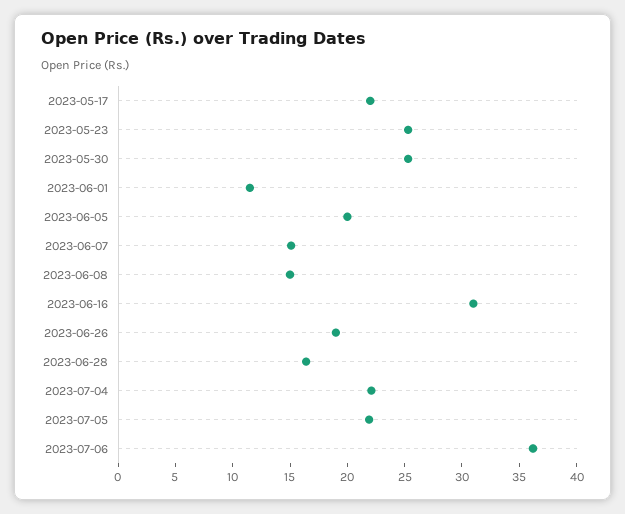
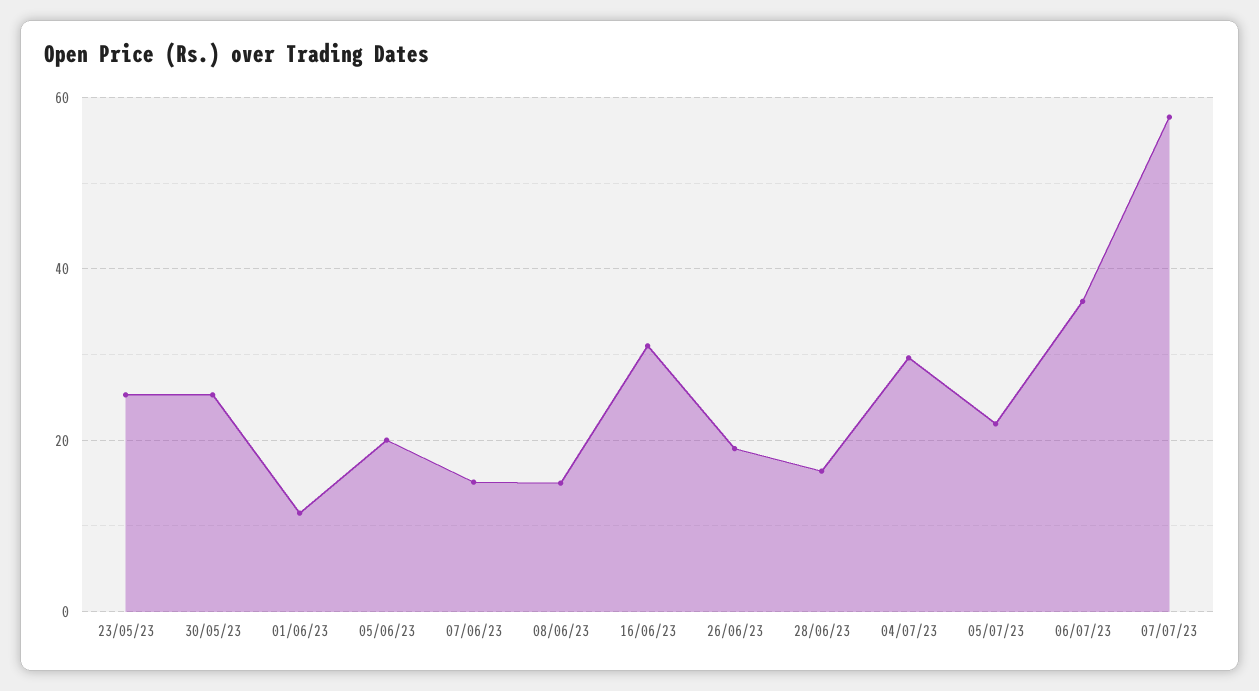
2023-05-17: 22 -> none
2023-07-04: 22 -> 30
07/07/23: none -> 58

